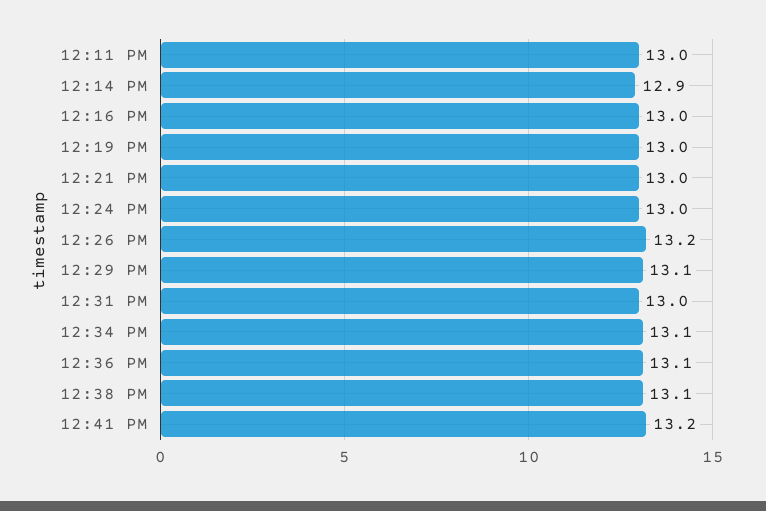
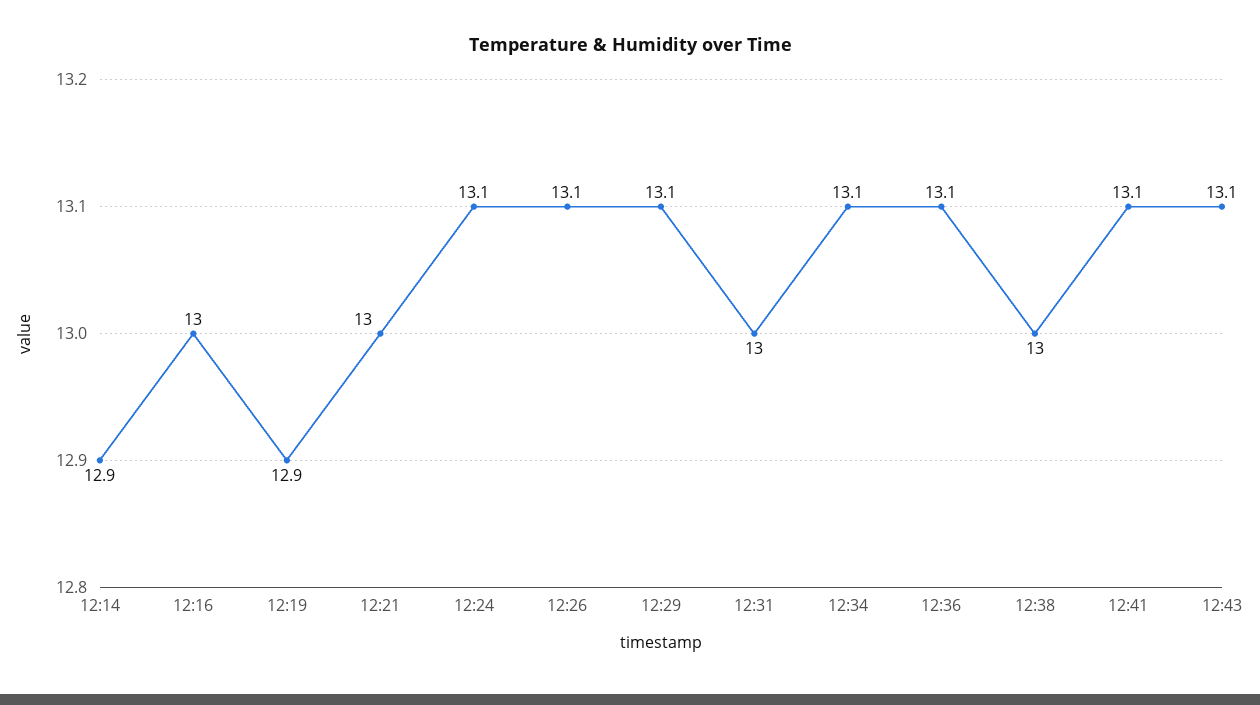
12:11 PM: 13 -> none
12:19 PM: 13 -> 12.9
12:24 PM: 13 -> 13.1
12:26 PM: 13.2 -> 13.1
12:38 PM: 13.1 -> 13
12:41 PM: 13.2 -> 13.1
12:43: none -> 13.1

